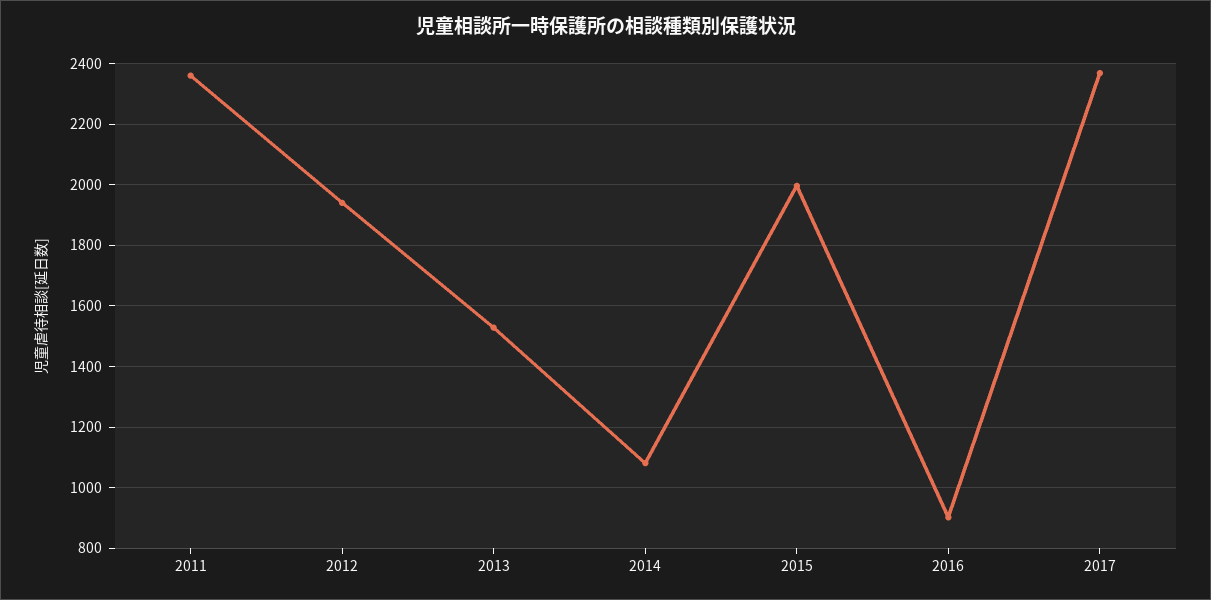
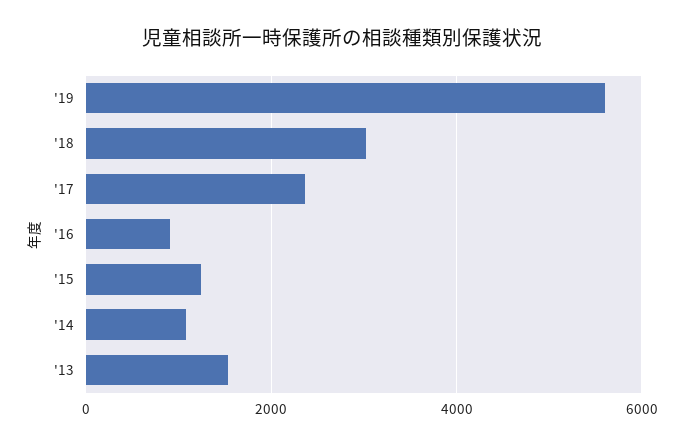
2011: 2360 -> none
2012: 1940 -> none
2015: 2000 -> 1200
'19: none -> 5600
'18: none -> 3000

